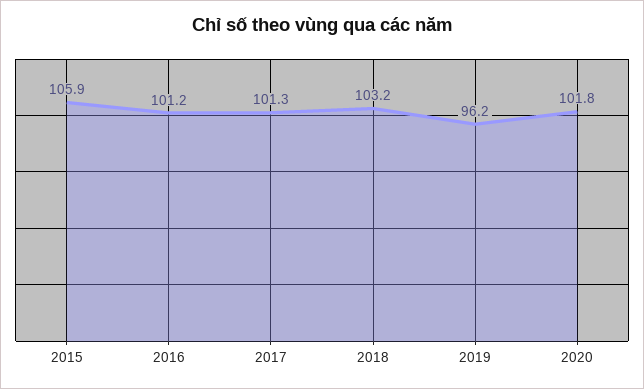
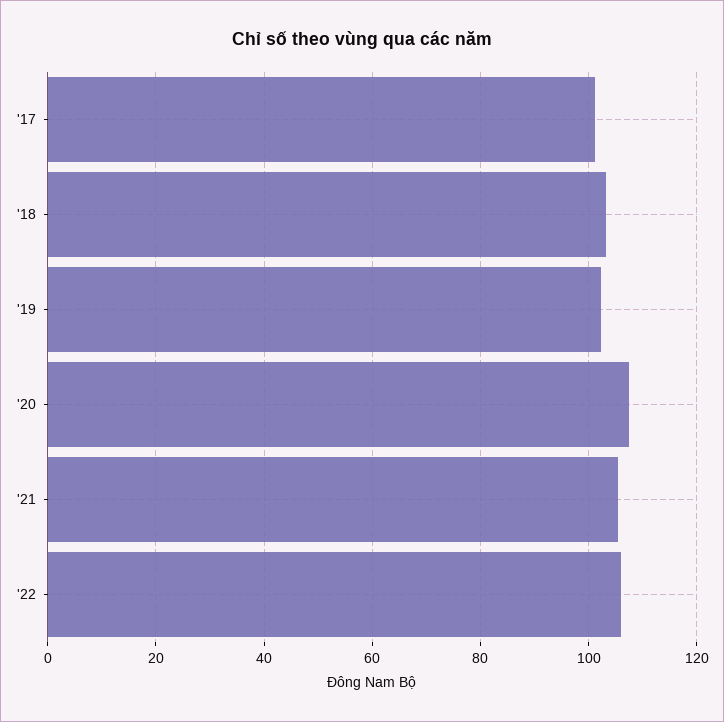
2015: 105.9 -> none
2016: 101.2 -> none
2019: 96.2 -> 102
2020: 101.8 -> 108
'21: none -> 106
'22: none -> 106

